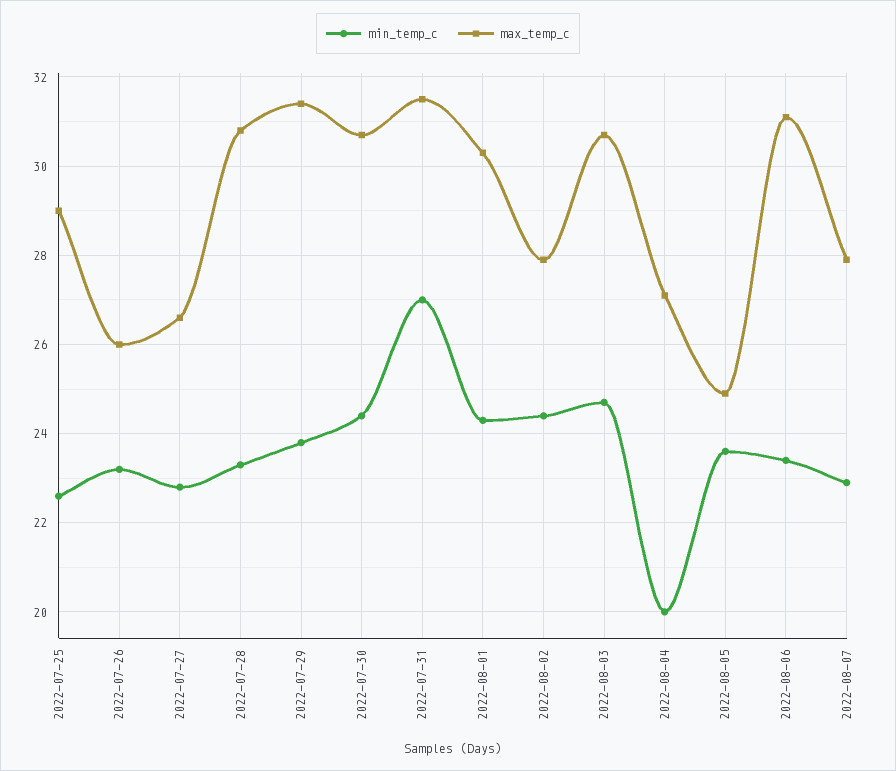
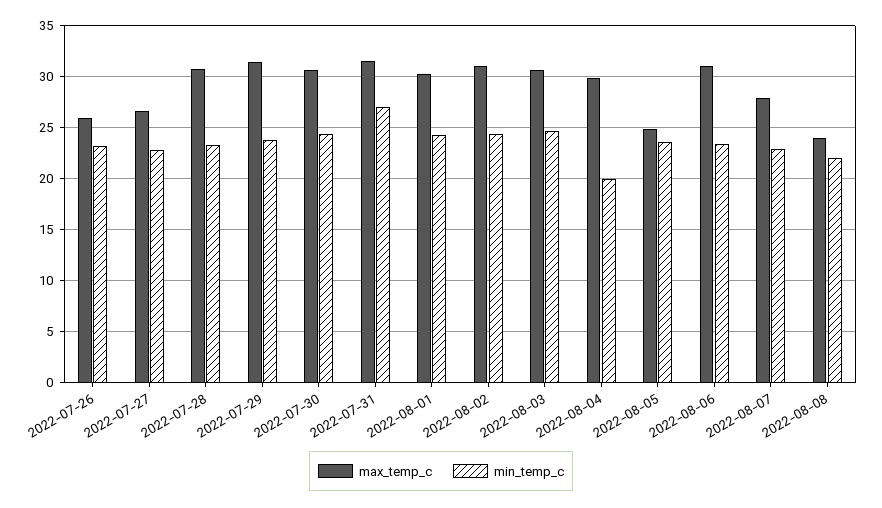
min_temp_c, 2022-07-25: 22.5 -> none
max_temp_c, 2022-07-25: 29 -> none
max_temp_c, 2022-08-02: 28 -> 31
max_temp_c, 2022-08-04: 27 -> 30
max_temp_c, 2022-08-08: none -> 24
min_temp_c, 2022-08-08: none -> 22

